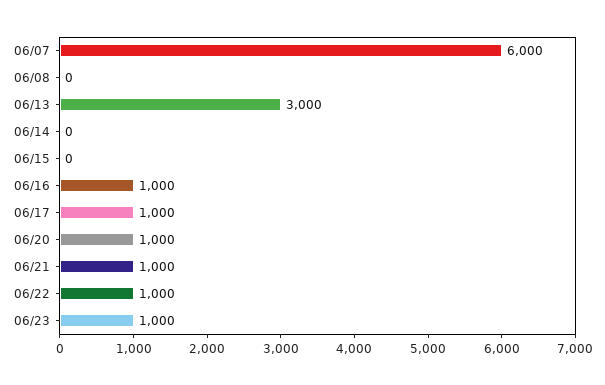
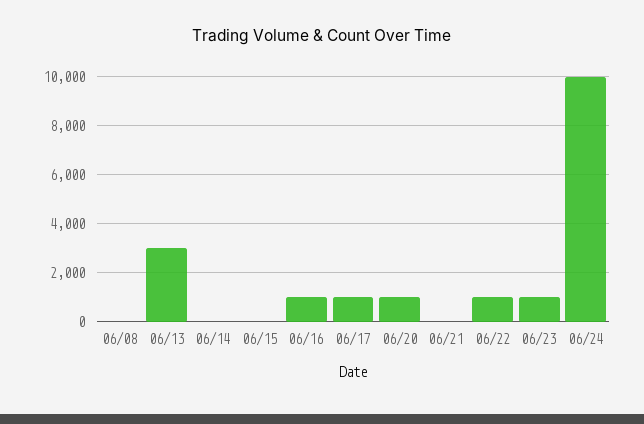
06/07: 6000 -> none
06/21: 1000 -> 0
06/24: none -> 10000

